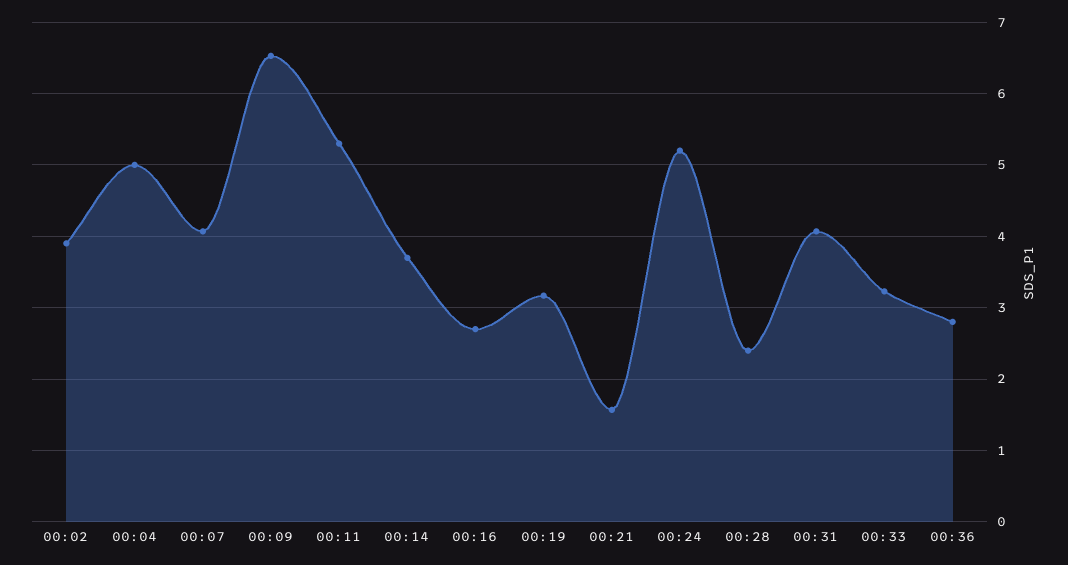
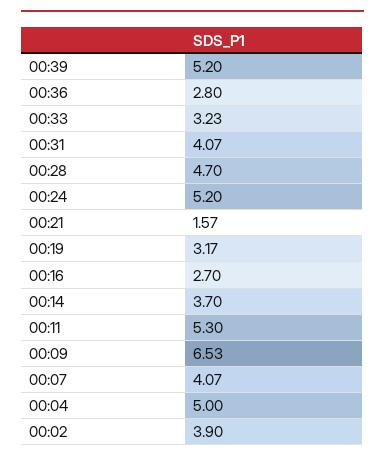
00:28: 2.4 -> 4.7
00:39: none -> 5.2

